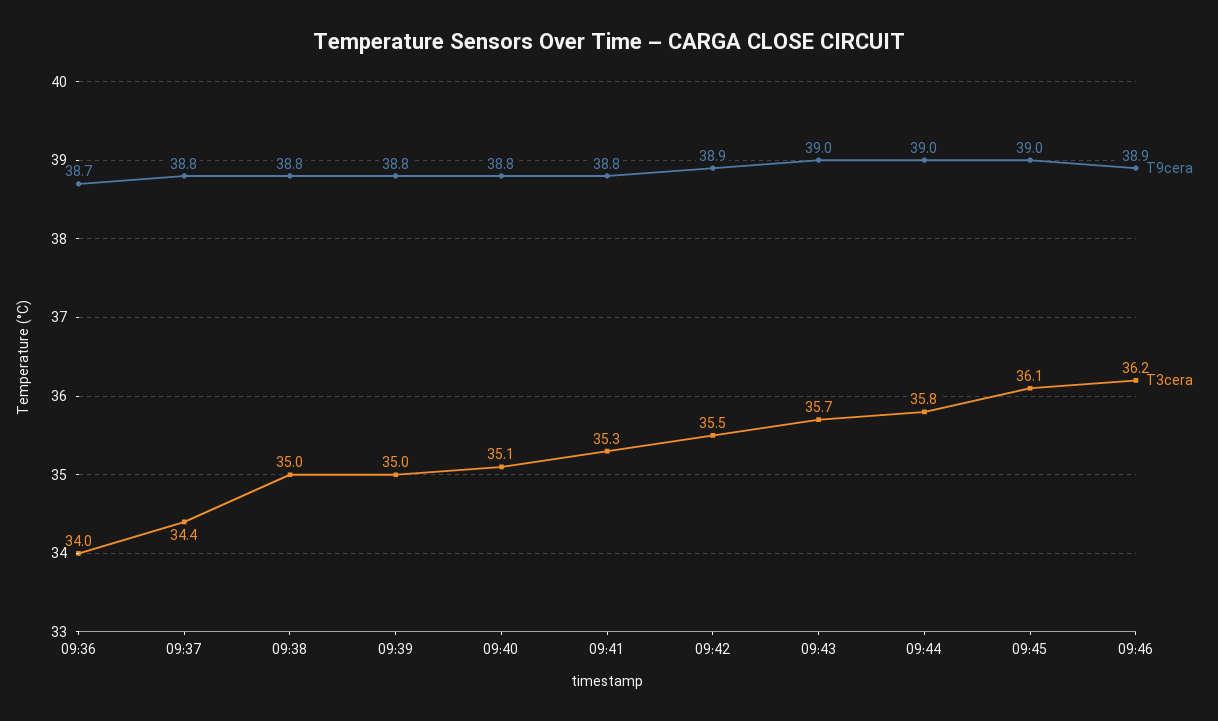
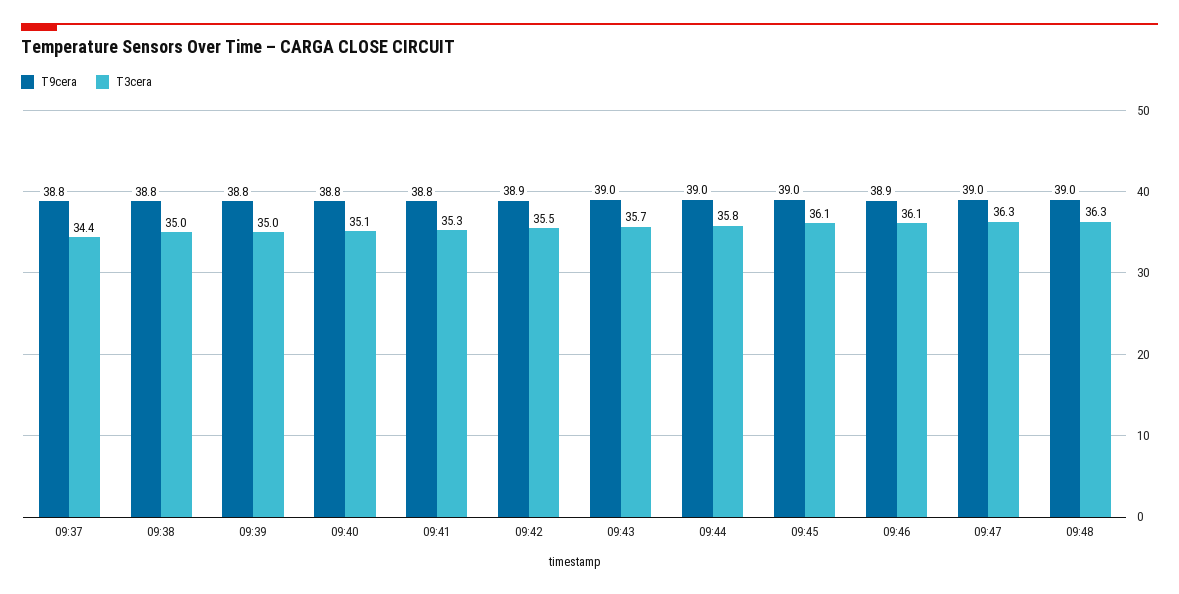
T9cera, 09:36: 38.7 -> none
T3cera, 09:36: 34 -> none
T3cera, 09:46: 36.2 -> 36.1
T9cera, 09:47: none -> 39
T3cera, 09:47: none -> 36.3
T9cera, 09:48: none -> 39
T3cera, 09:48: none -> 36.3

